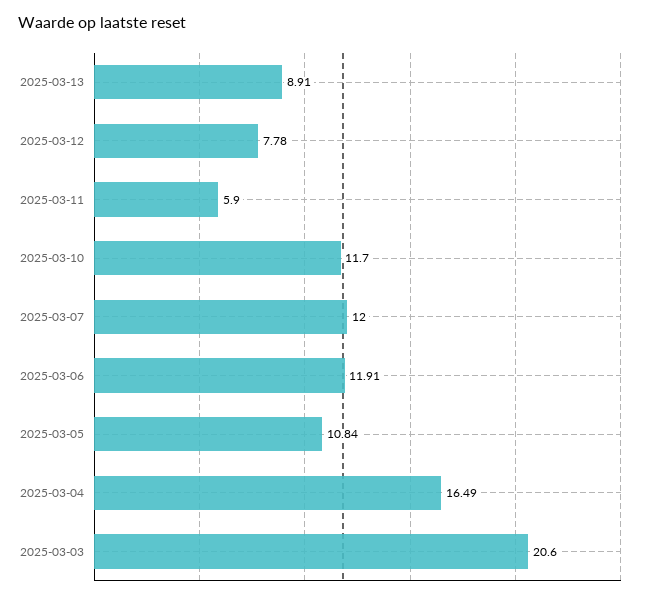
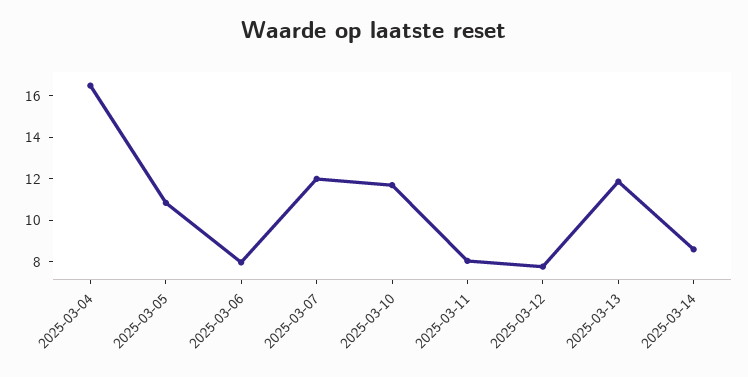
2025-03-13: 8.91 -> 12
2025-03-11: 5.9 -> 8
2025-03-06: 11.91 -> 8
2025-03-03: 20.6 -> none
2025-03-14: none -> 8.5

